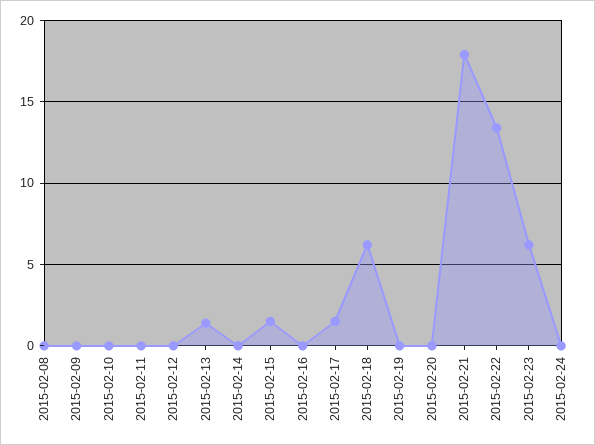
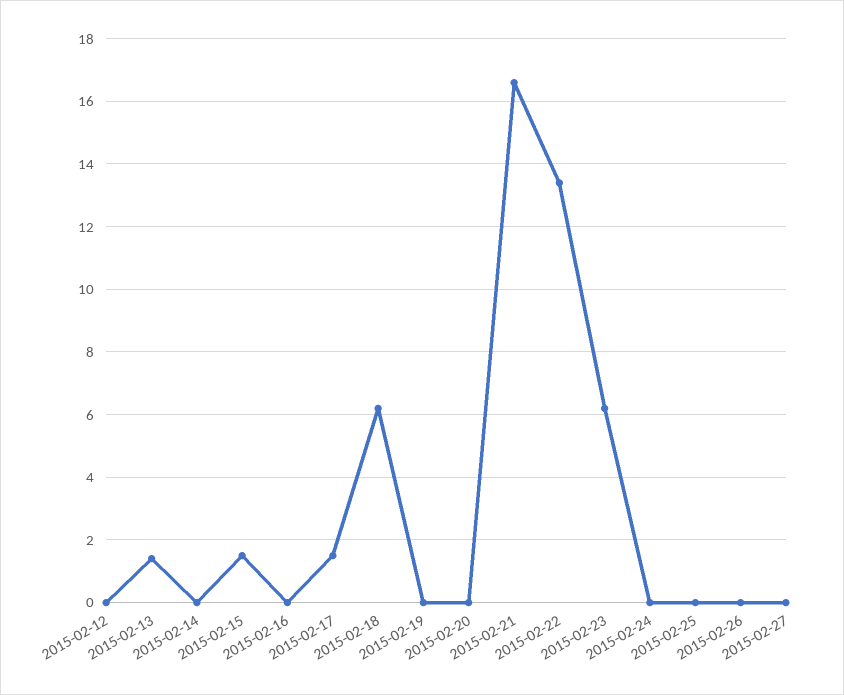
2015-02-08: 0 -> none
2015-02-09: 0 -> none
2015-02-10: 0 -> none
2015-02-11: 0 -> none
2015-02-21: 18 -> 16.5
2015-02-25: none -> 0
2015-02-26: none -> 0
2015-02-27: none -> 0

